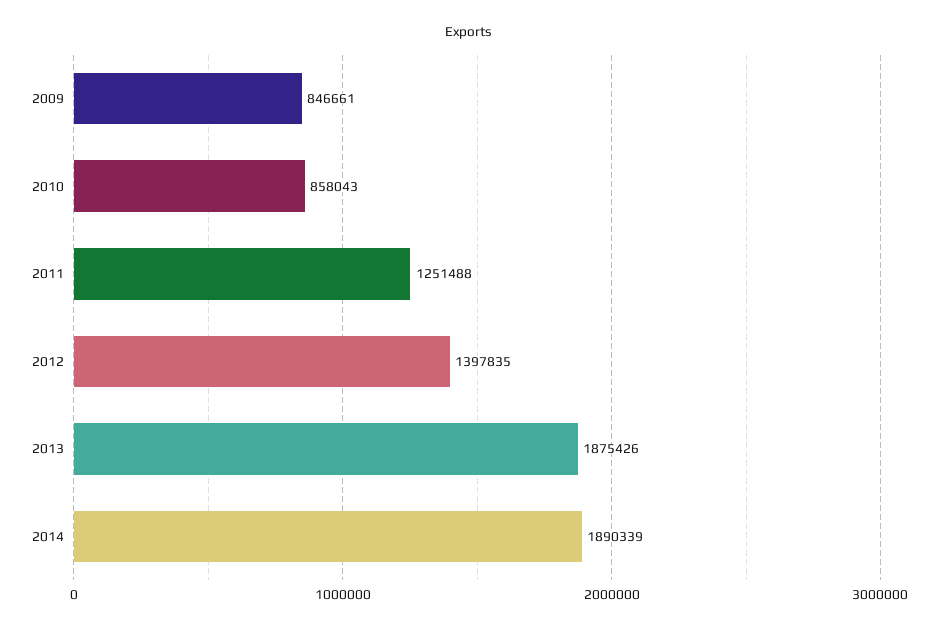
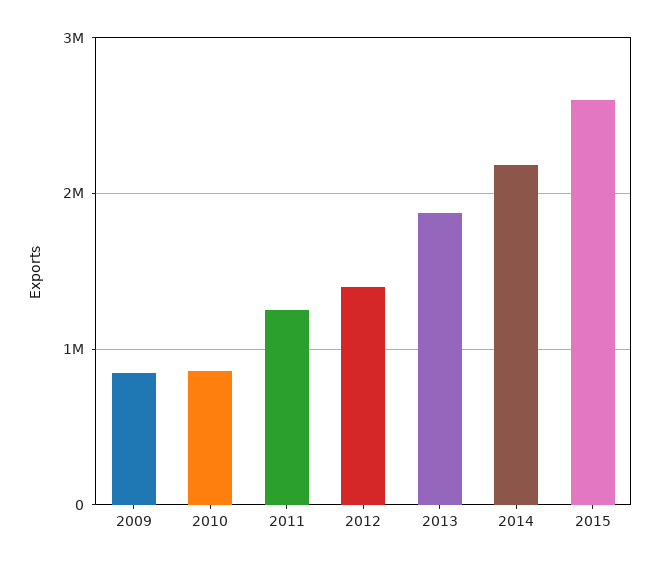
2014: 1890339 -> 2200000
2015: none -> 2600000

